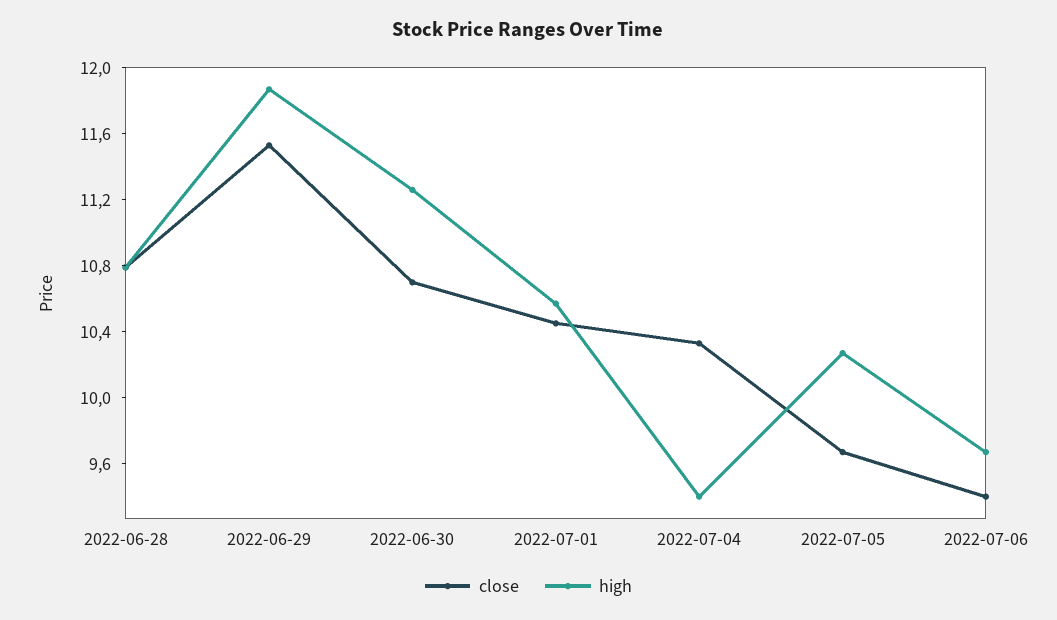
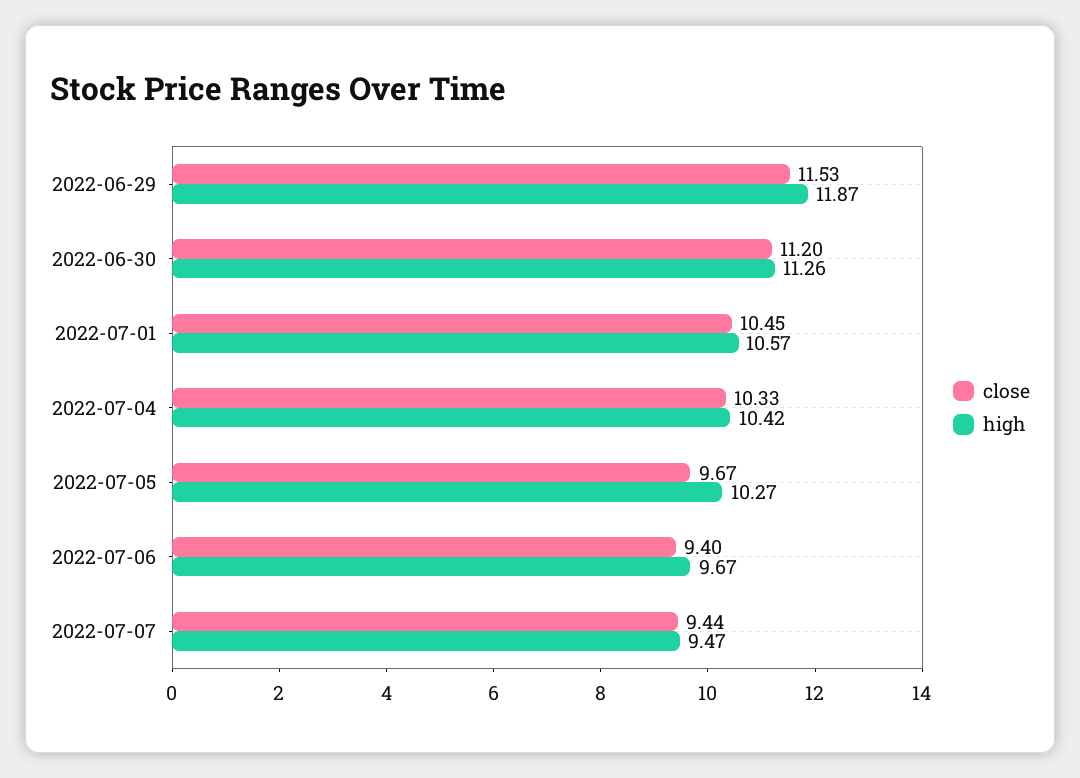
close, 2022-06-28: 10.8 -> none
high, 2022-06-28: 10.8 -> none
close, 2022-06-30: 10.7 -> 11.2
high, 2022-07-04: 9.4 -> 10.42
close, 2022-07-07: none -> 9.44
high, 2022-07-07: none -> 9.47

